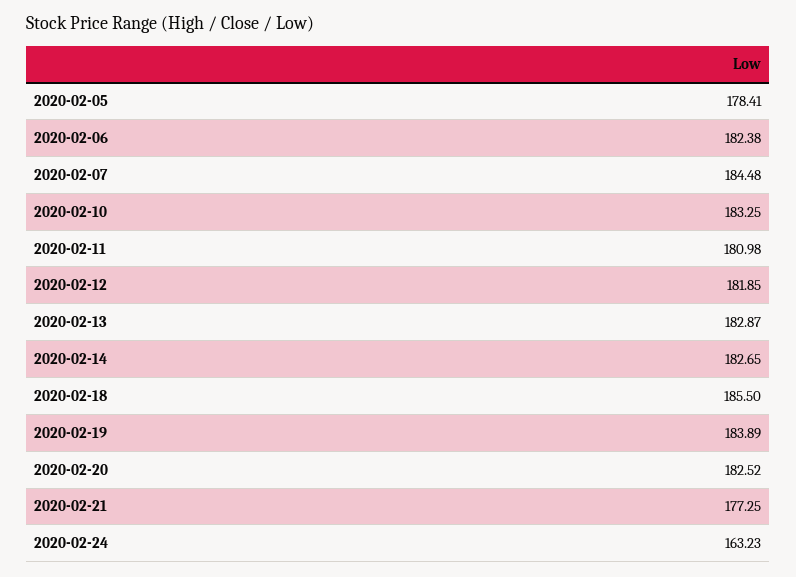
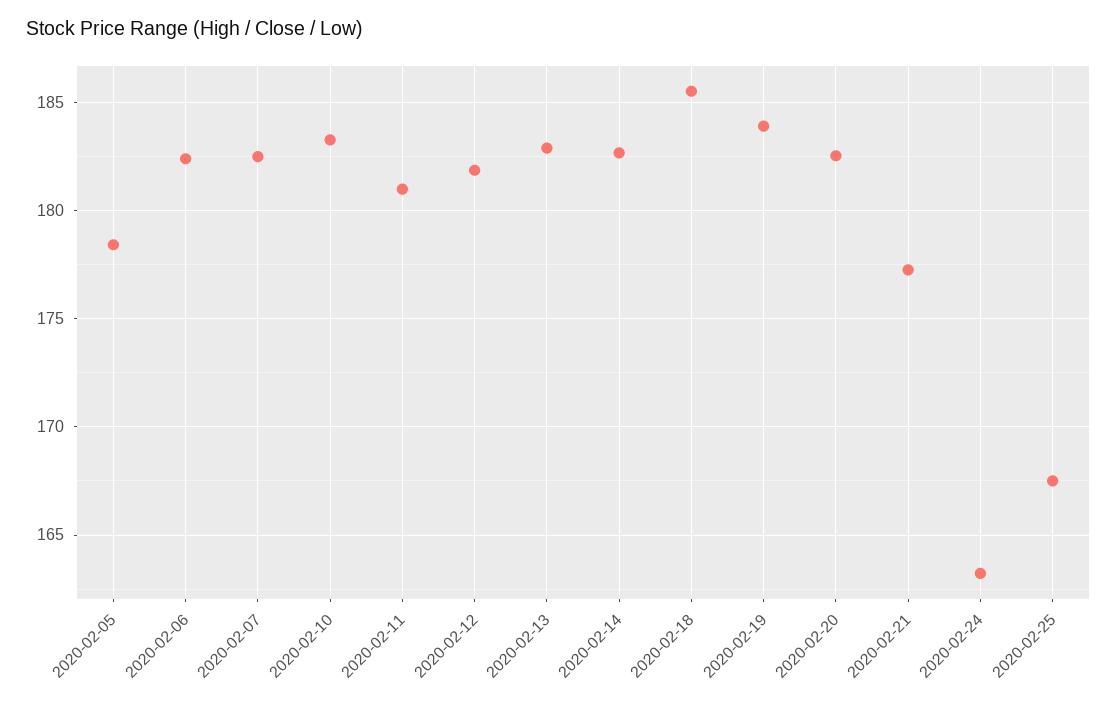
2020-02-07: 184.48 -> 182.5
2020-02-25: none -> 167.5

